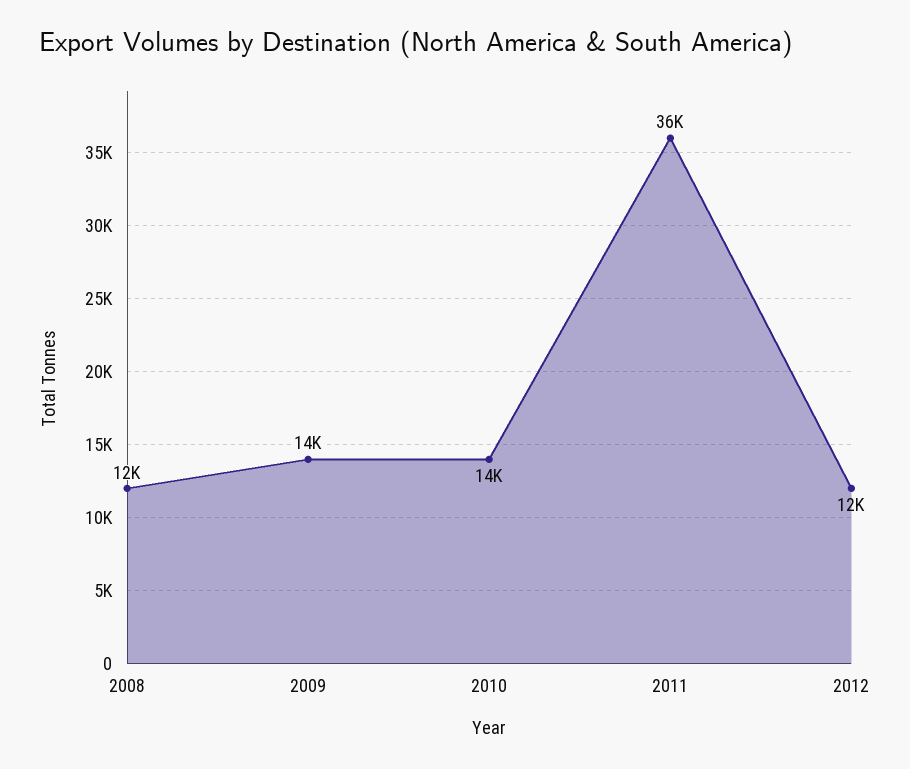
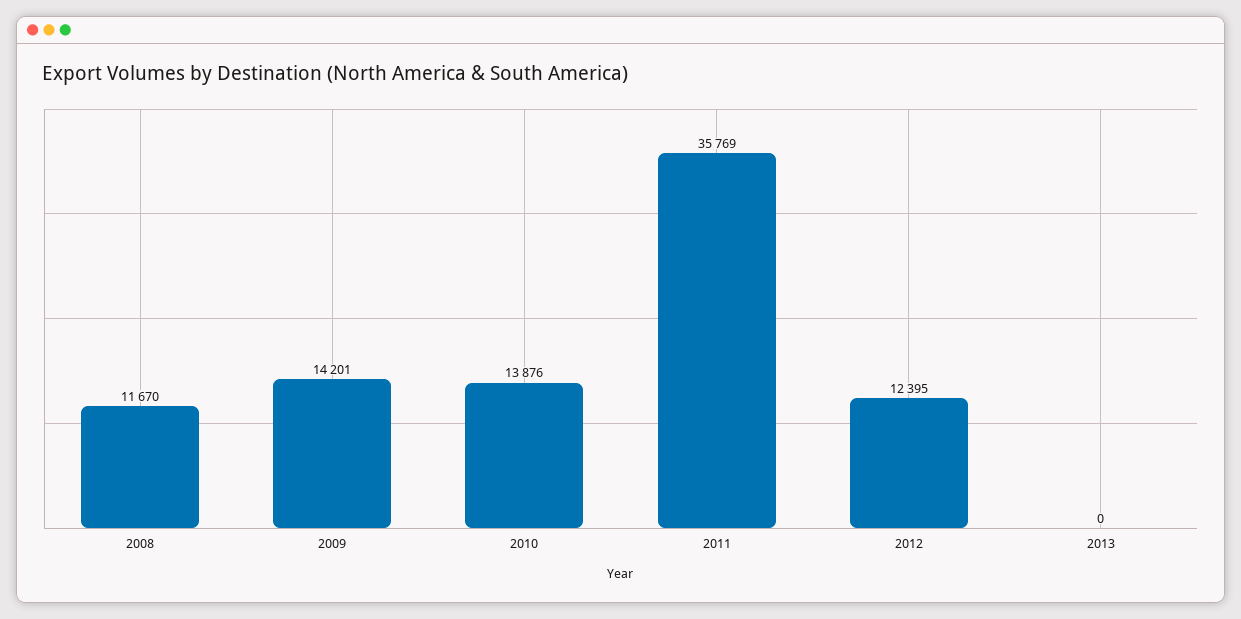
2013: none -> 0

